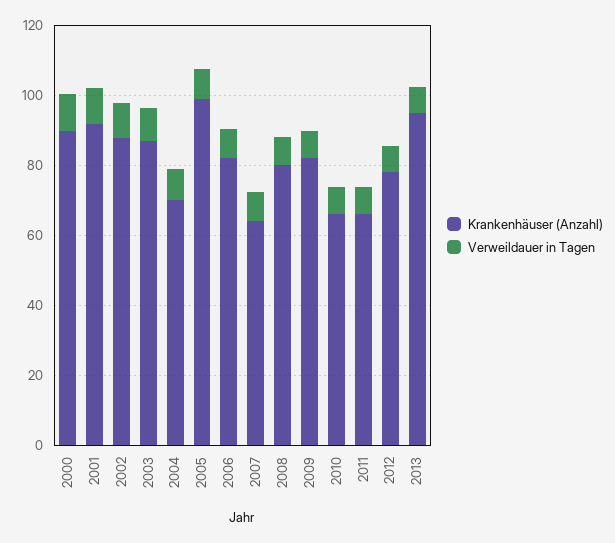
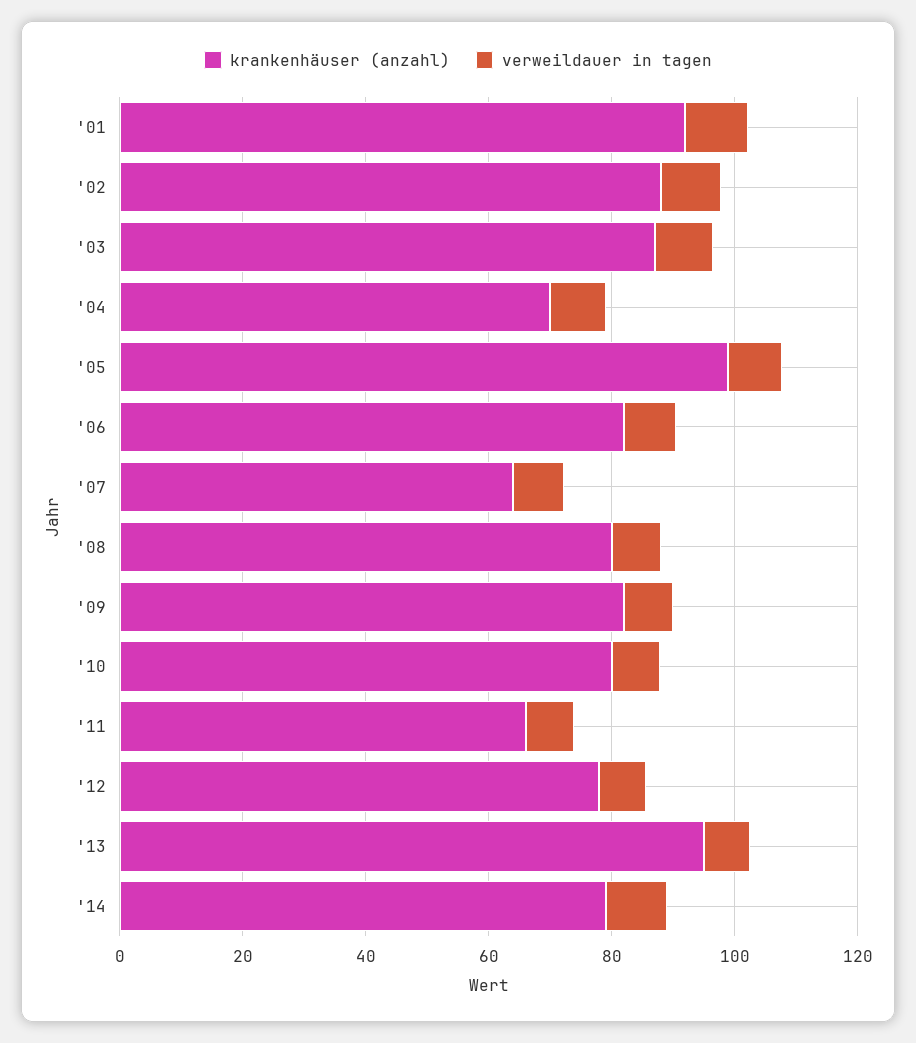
Krankenhäuser (Anzahl), 2000: 90 -> none
Verweildauer in Tagen, 2000: 10 -> none
Krankenhäuser (Anzahl), 2010: 65 -> 80
Krankenhäuser (Anzahl), '14: none -> 80
Verweildauer in Tagen, '14: none -> 10

